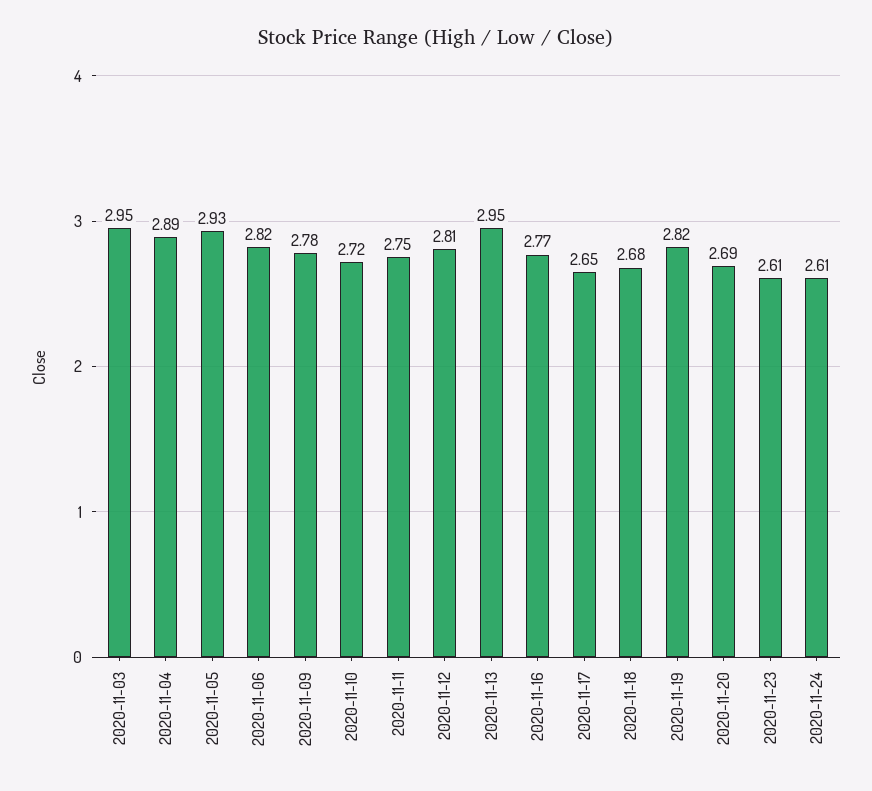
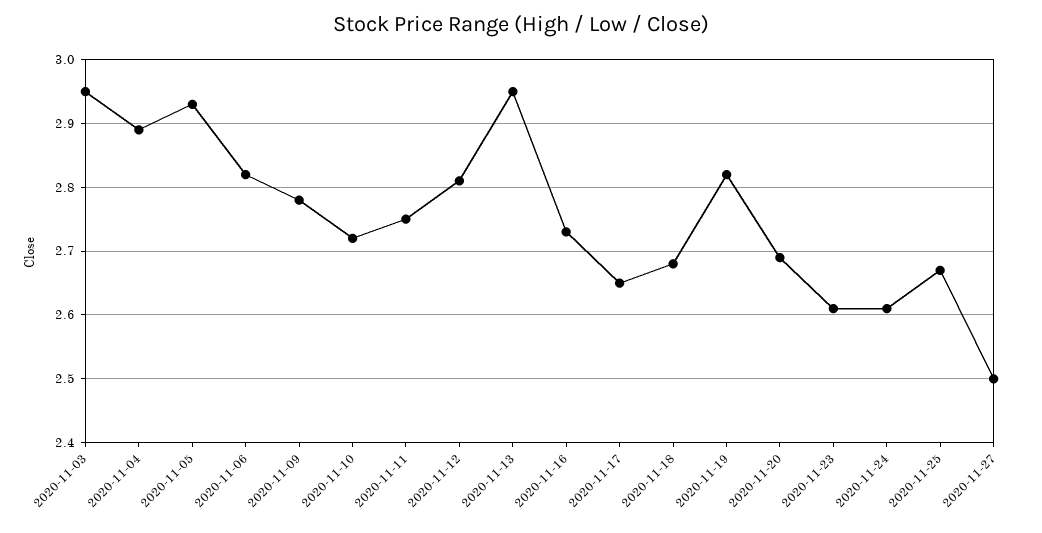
2020-11-16: 2.77 -> 2.73
2020-11-25: none -> 2.67
2020-11-27: none -> 2.5

